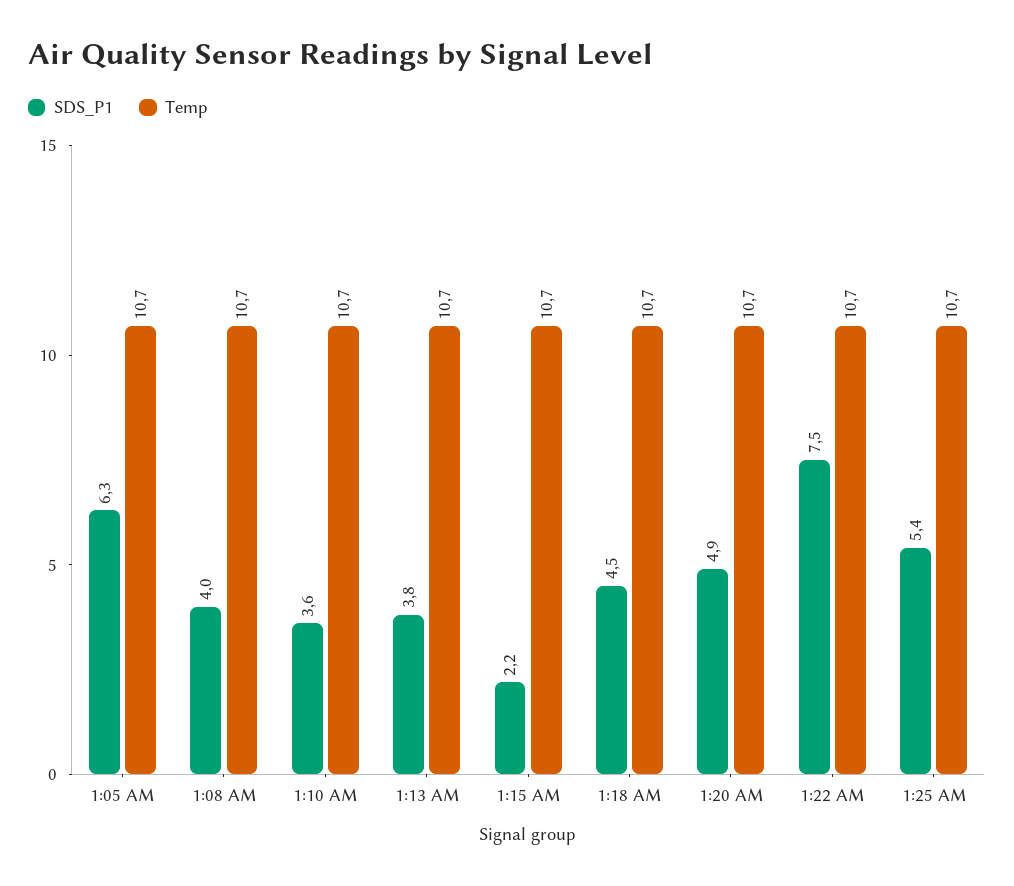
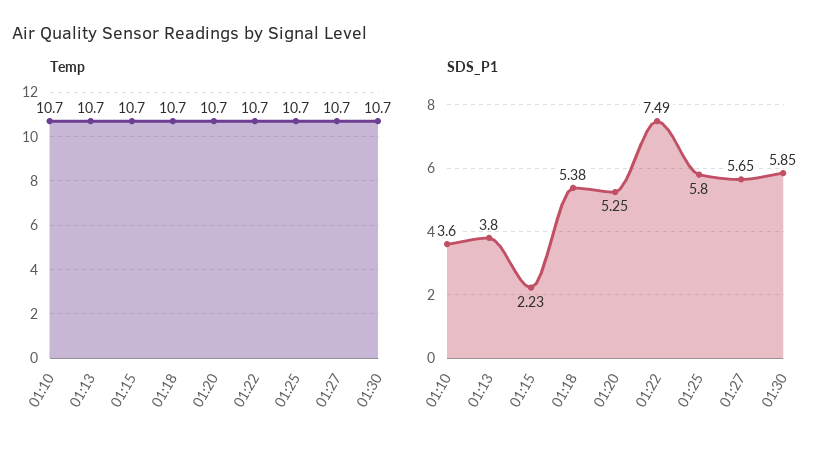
SDS_P1, 1:05 AM: 6.3 -> none
Temp, 1:05 AM: 10.7 -> none
SDS_P1, 1:08 AM: 4 -> none
Temp, 1:08 AM: 10.7 -> none
SDS_P1, 1:18 AM: 4.5 -> 5.38
SDS_P1, 1:20 AM: 4.9 -> 5.25
SDS_P1, 1:25 AM: 5.4 -> 5.8
Temp, 01:27: none -> 10.7
Temp, 01:30: none -> 10.7
SDS_P1, 01:27: none -> 5.65
SDS_P1, 01:30: none -> 5.85

